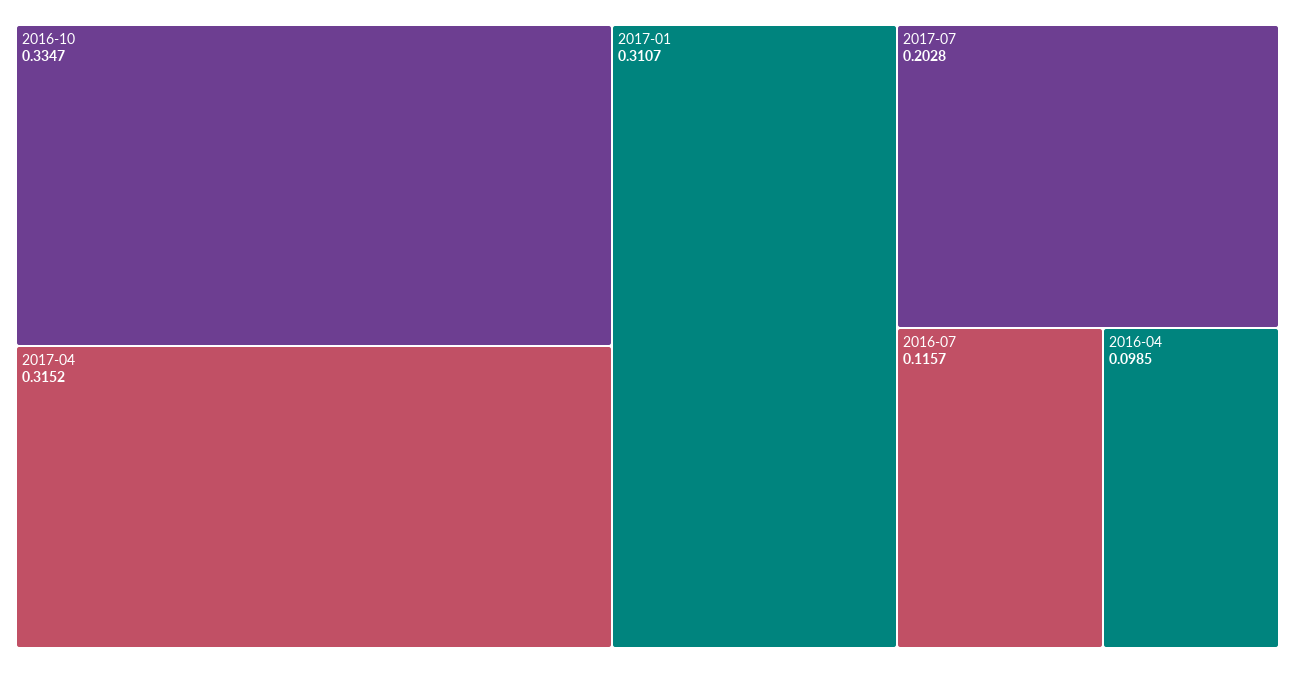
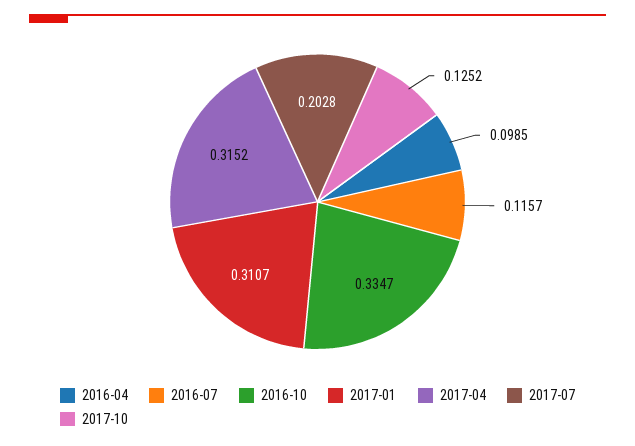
2017-10: none -> 0.1252

